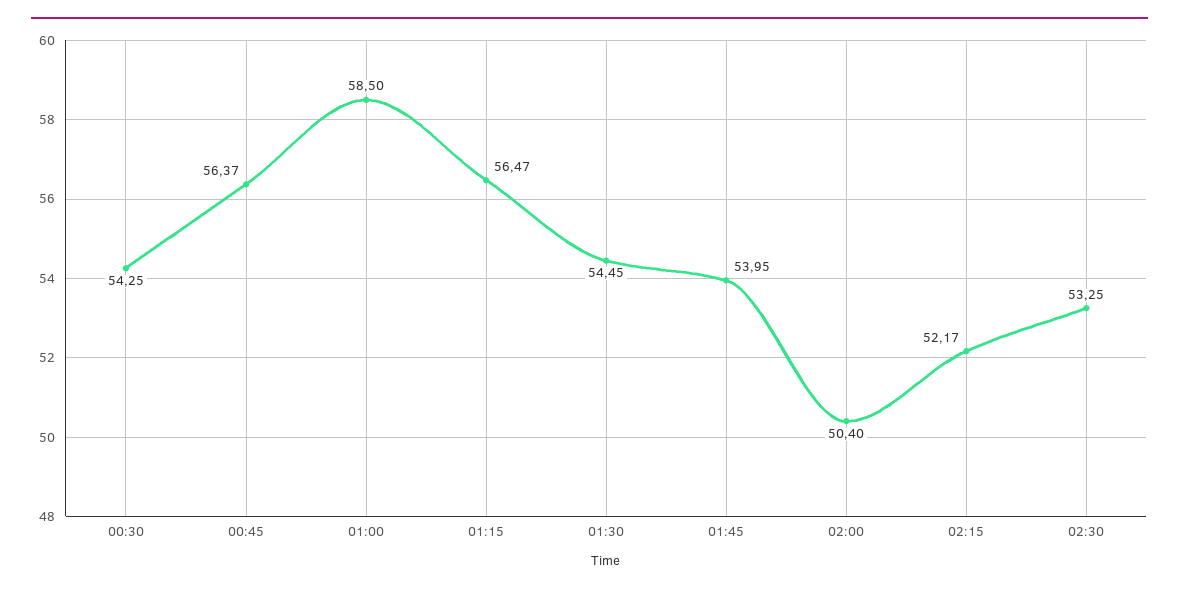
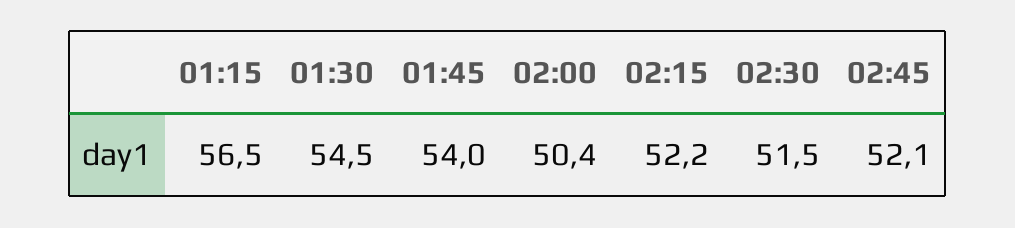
00:30: 54.25 -> none
00:45: 56.37 -> none
01:00: 58.5 -> none
02:30: 53.25 -> 51.5
02:45: none -> 52.1

